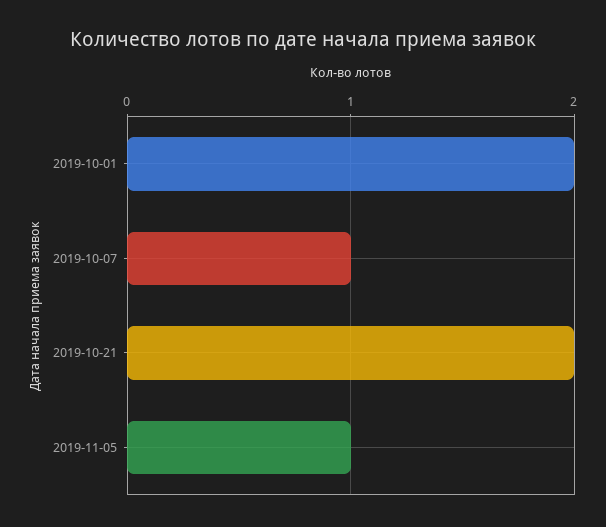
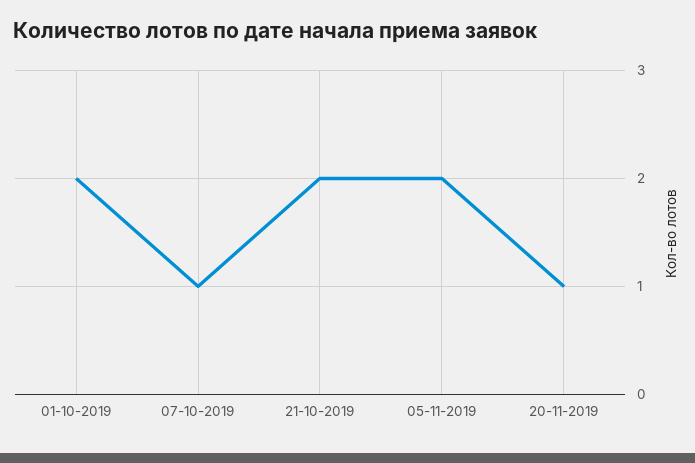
2019-11-05: 1 -> 2
20-11-2019: none -> 1

